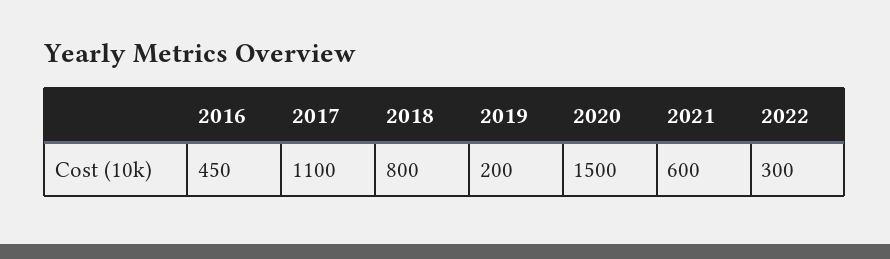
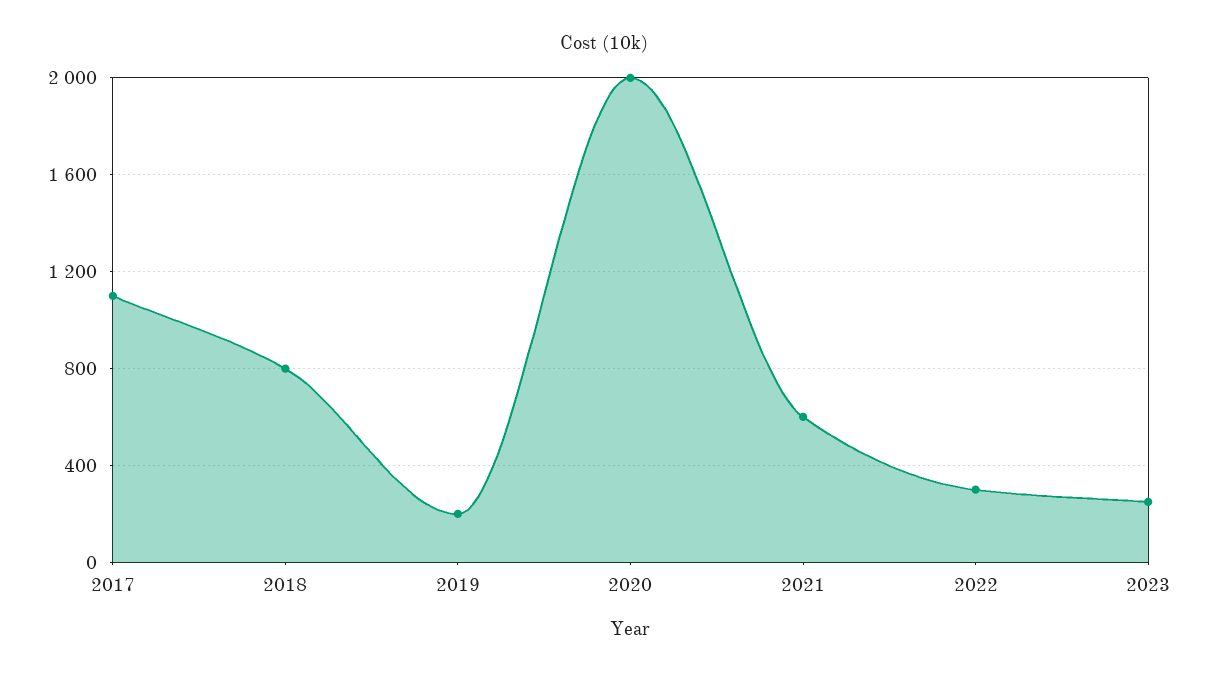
2016: 450 -> none
2020: 1500 -> 2000
2023: none -> 250

